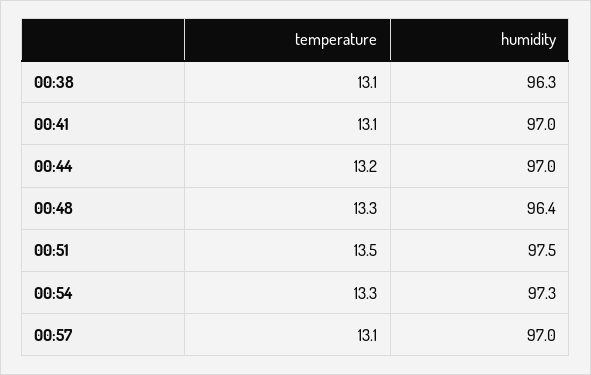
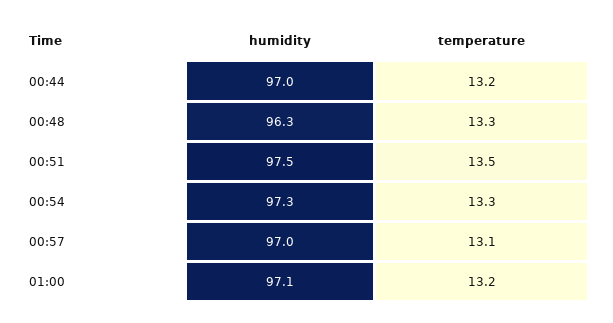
temperature, 00:38: 13.1 -> none
humidity, 00:38: 96.3 -> none
temperature, 00:41: 13.1 -> none
humidity, 00:41: 97 -> none
humidity, 00:48: 96.4 -> 96.3
humidity, 01:00: none -> 97.1
temperature, 01:00: none -> 13.2

